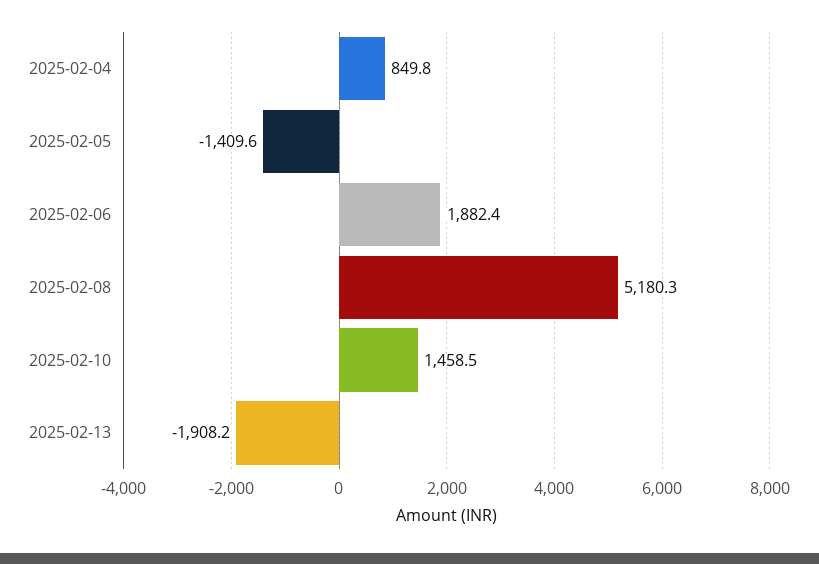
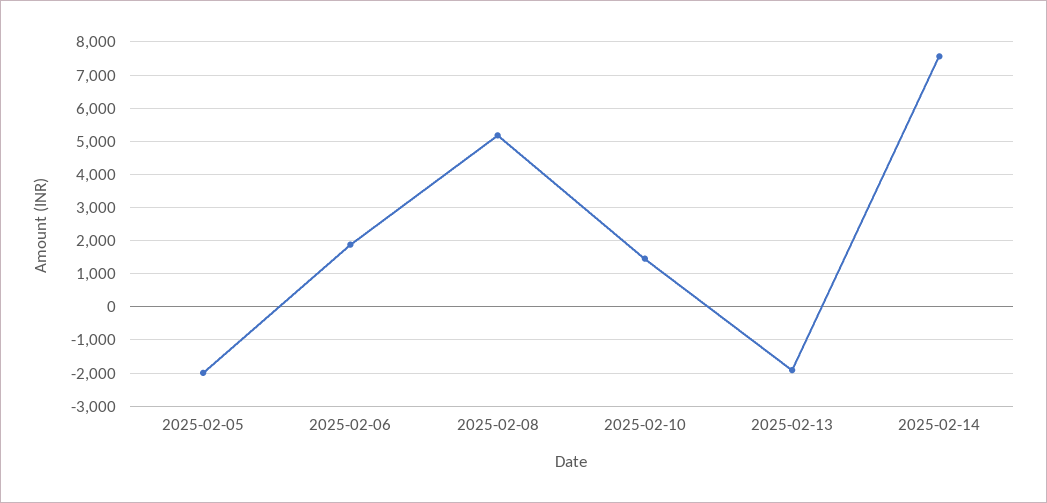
2025-02-04: 849.8 -> none
2025-02-05: -1409.6 -> -2000
2025-02-14: none -> 7600

